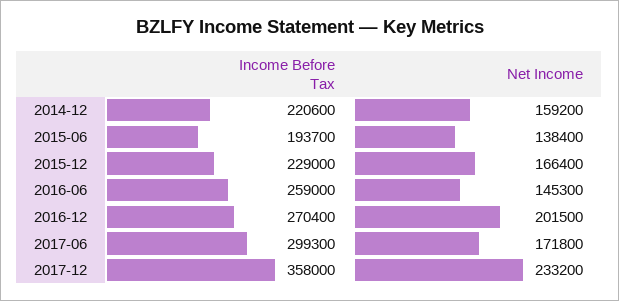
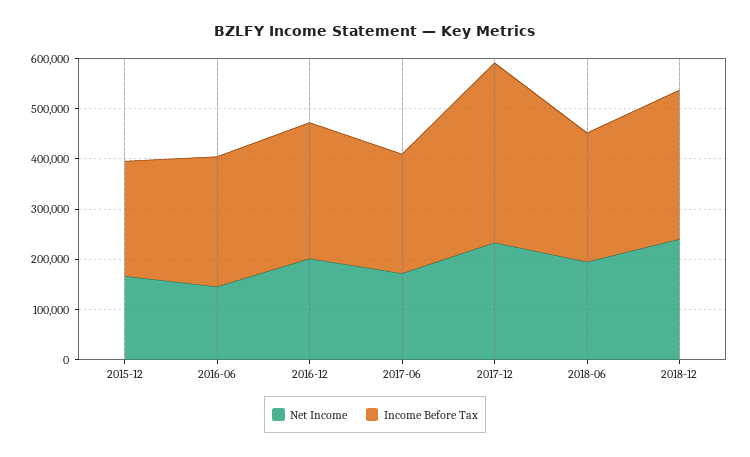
Income Before Tax, 2014-12: 220600 -> none
Net Income, 2014-12: 159200 -> none
Income Before Tax, 2015-06: 193700 -> none
Net Income, 2015-06: 138400 -> none
Income Before Tax, 2017-06: 299300 -> 240000
Net Income, 2018-06: none -> 200000
Income Before Tax, 2018-06: none -> 260000
Net Income, 2018-12: none -> 240000
Income Before Tax, 2018-12: none -> 300000

